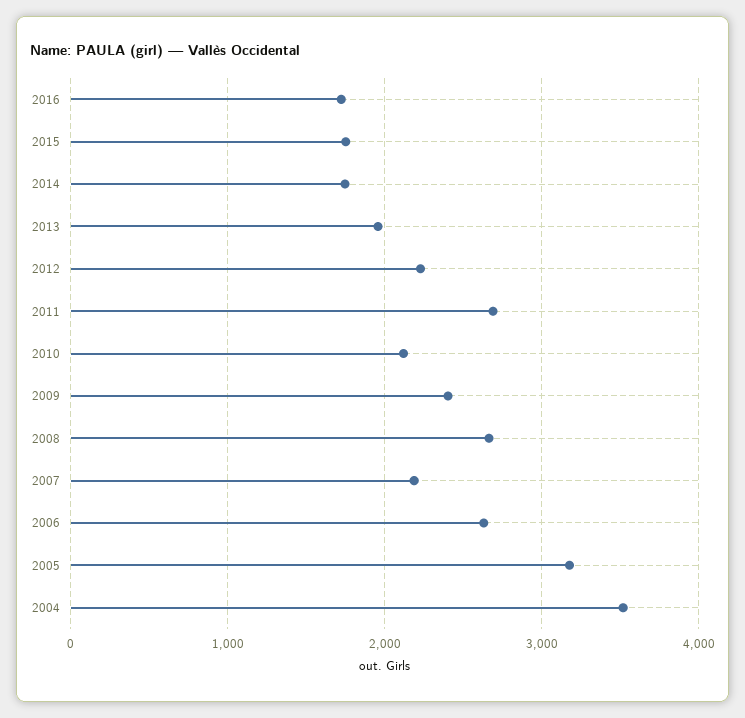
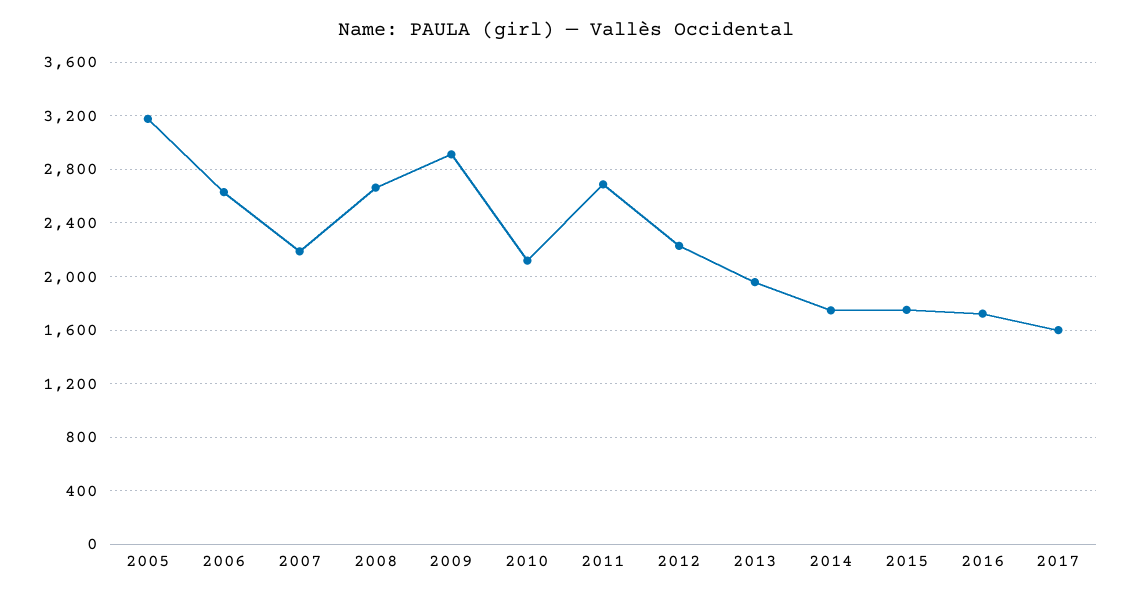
2009: 2400 -> 2900
2004: 3500 -> none
2017: none -> 1600

